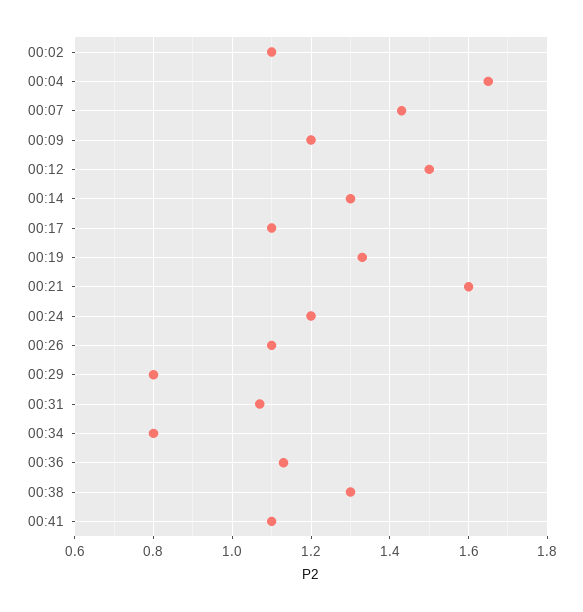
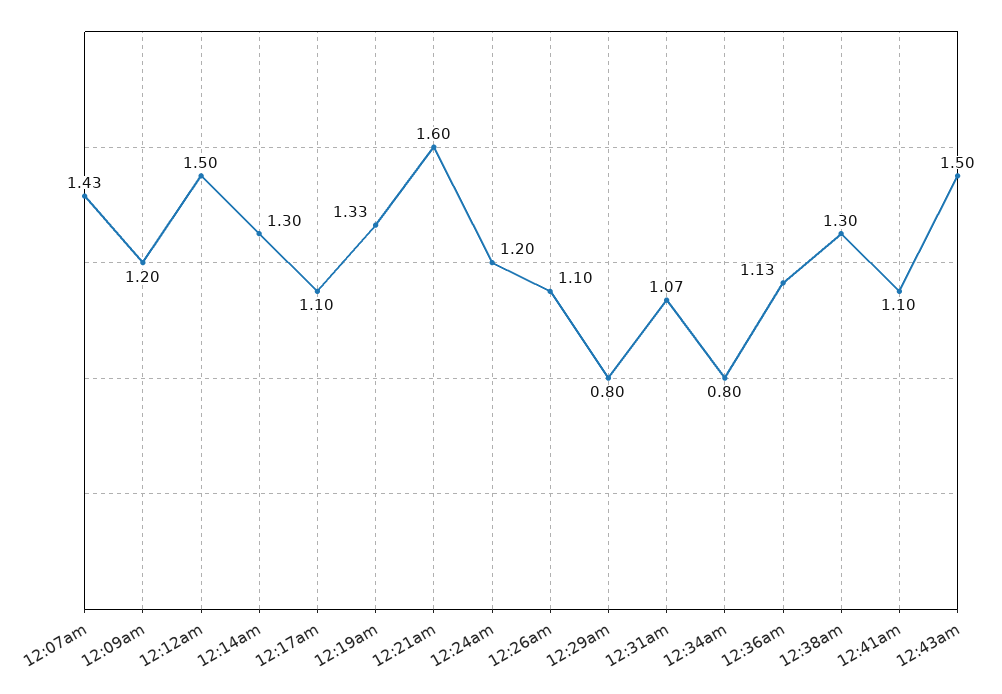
00:02: 1.1 -> none
00:04: 1.65 -> none
12:43am: none -> 1.5

